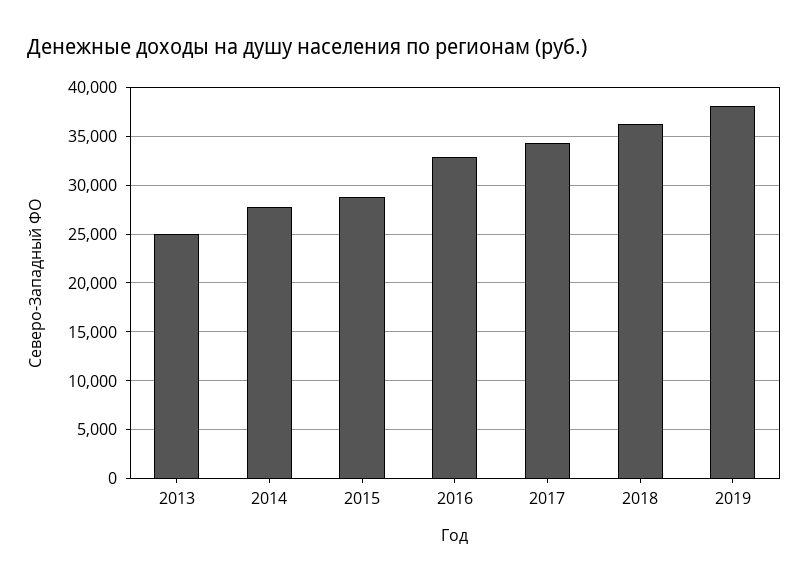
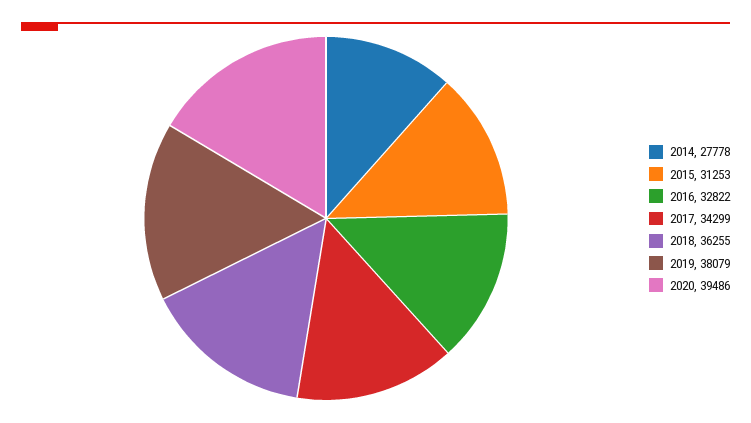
2013: 25000 -> none
2015: 29000 -> 31253
2020: none -> 39486

